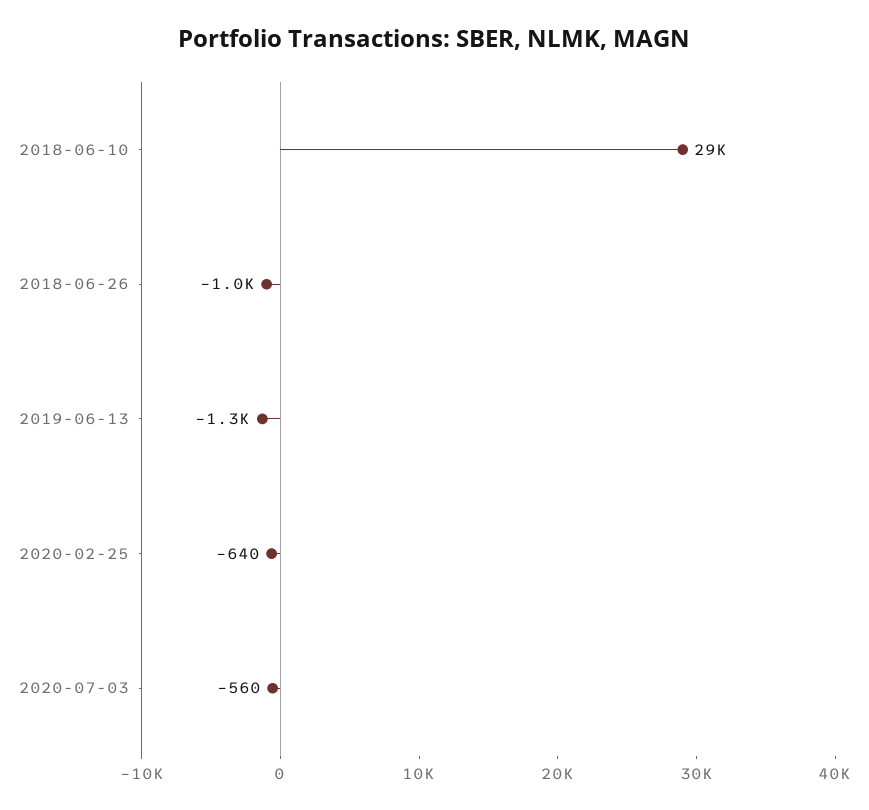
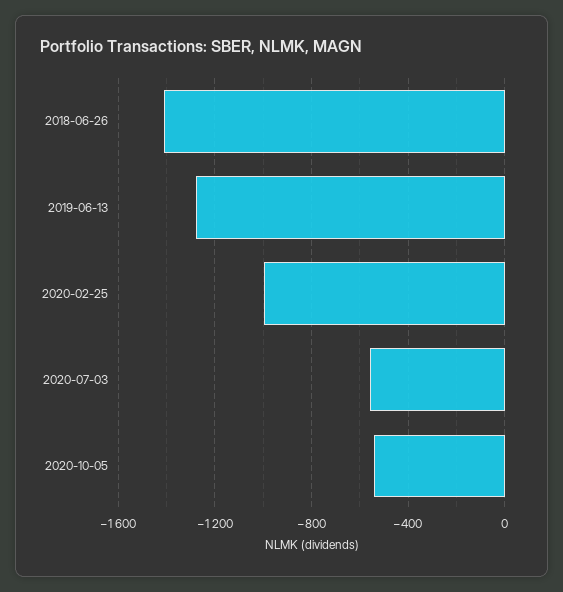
2018-06-10: 29000 -> none
2018-06-26: -1000 -> -1400
2020-02-25: -640 -> -1000
2020-10-05: none -> -550

